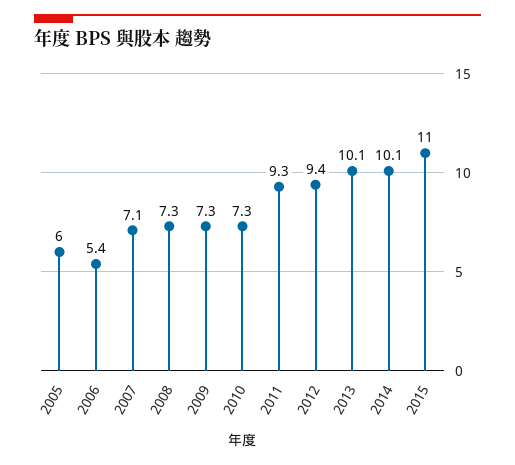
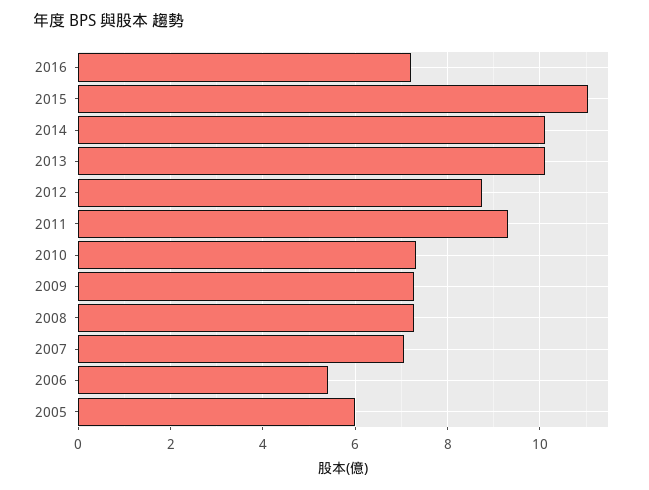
2012: 9.4 -> 8.8
2016: none -> 7.2

